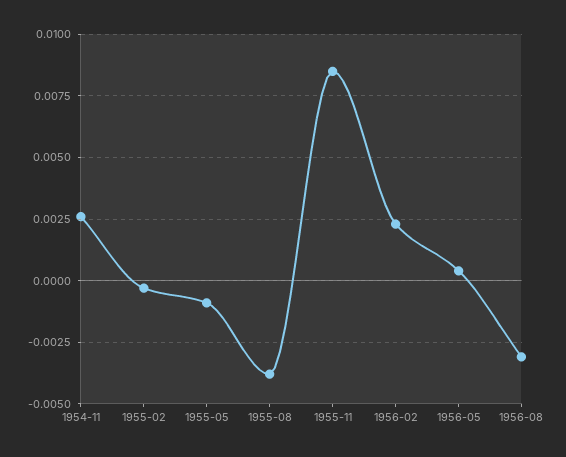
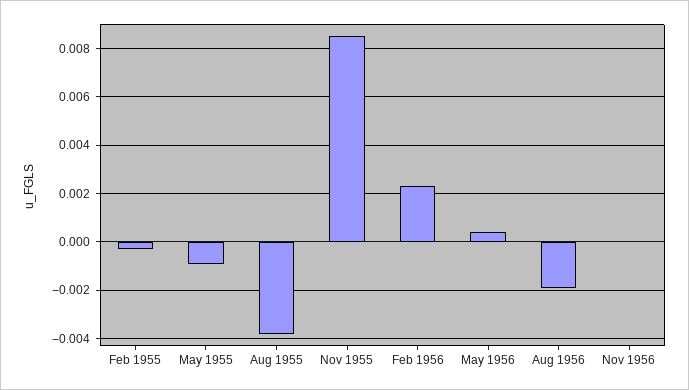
1954-11: 0.0025 -> none
1956-08: -0.003 -> -0.002
Nov 1956: none -> 0

